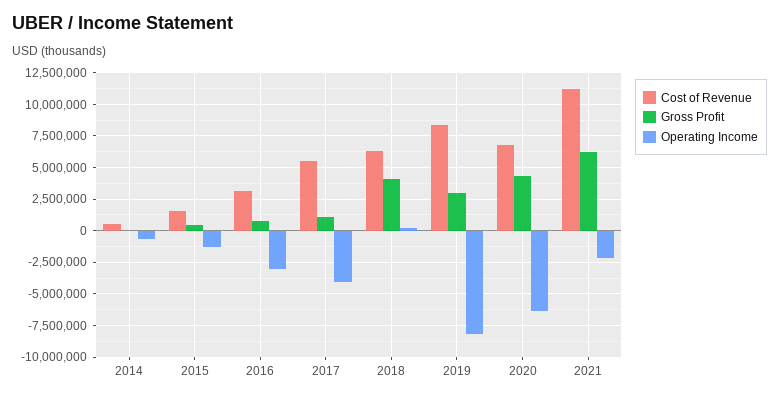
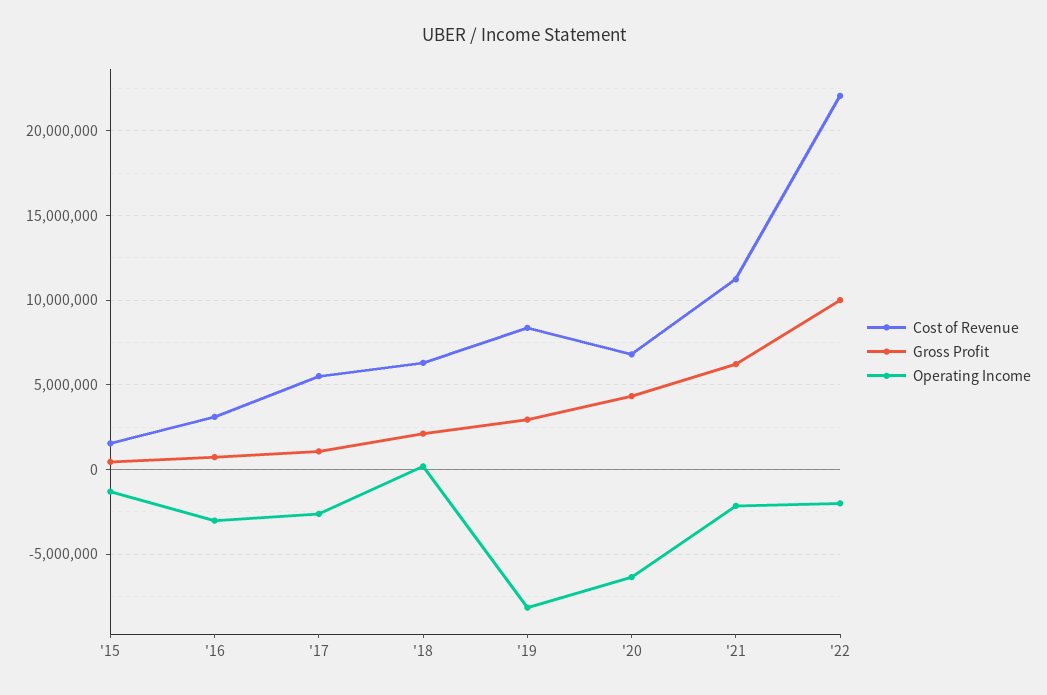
Cost of Revenue, 2014: 500000 -> none
Gross Profit, 2014: 0 -> none
Operating Income, 2014: -500000 -> none
Operating Income, 2017: -4000000 -> -2500000
Gross Profit, 2018: 4000000 -> 2000000
Cost of Revenue, '22: none -> 22000000
Gross Profit, '22: none -> 10000000
Operating Income, '22: none -> -2000000

